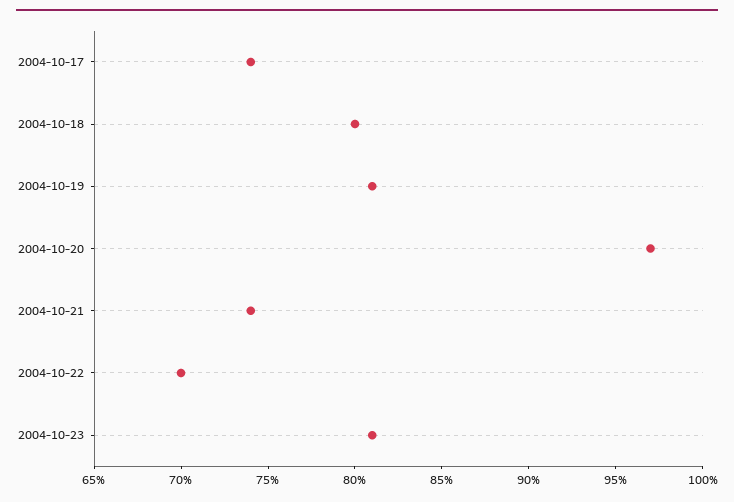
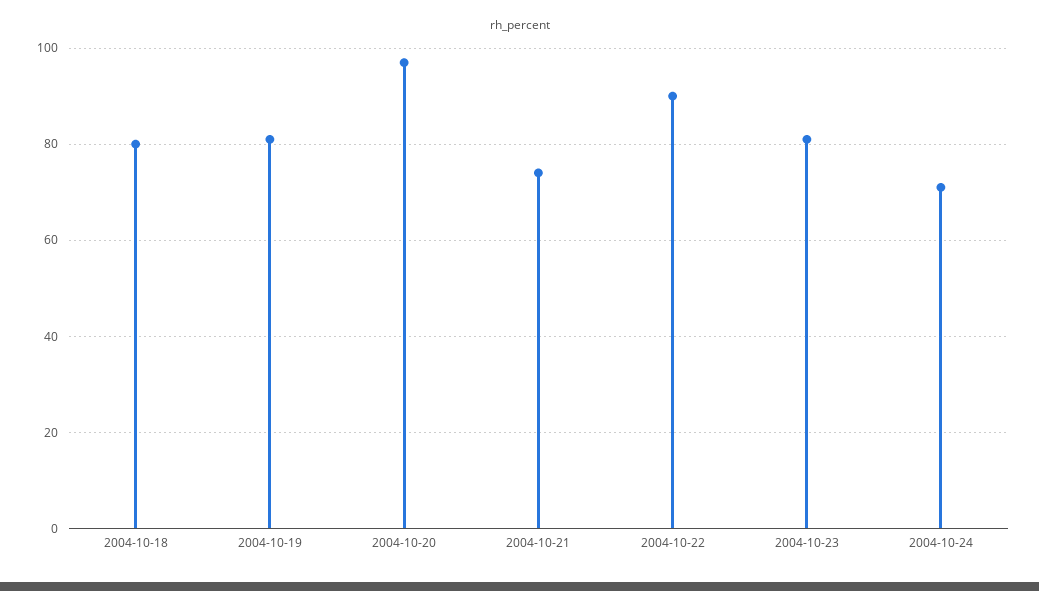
2004-10-17: 74 -> none
2004-10-22: 70 -> 90
2004-10-24: none -> 70

